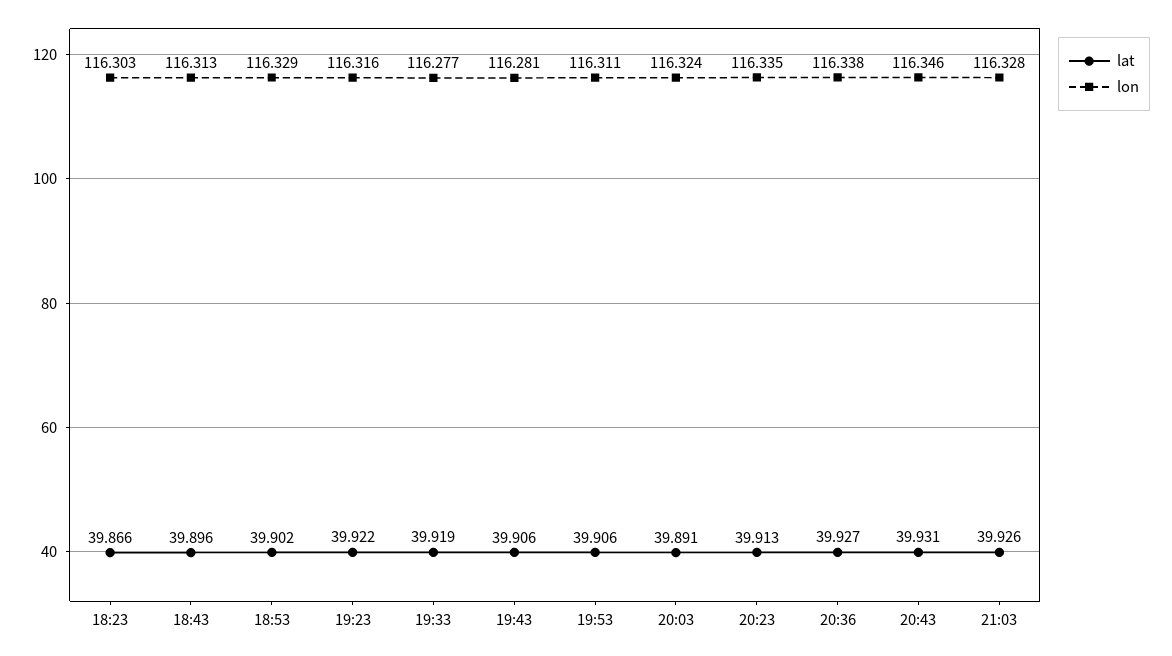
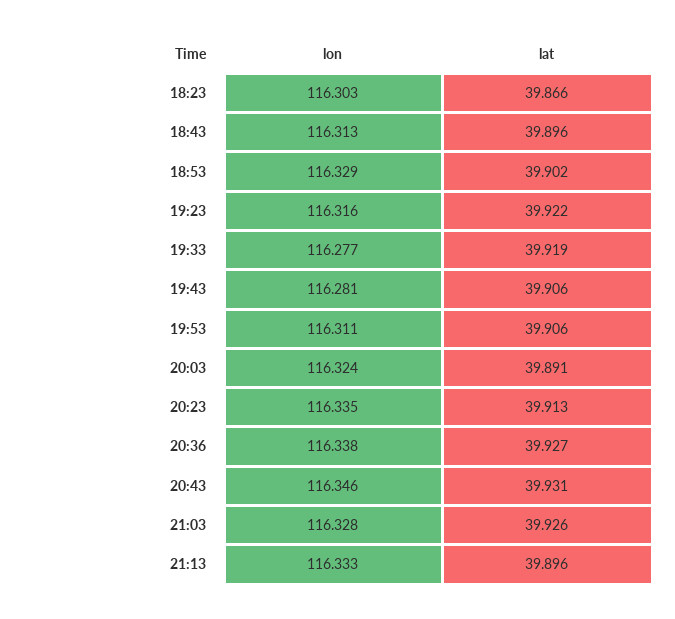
lon, 21:13: none -> 116.333
lat, 21:13: none -> 39.896

